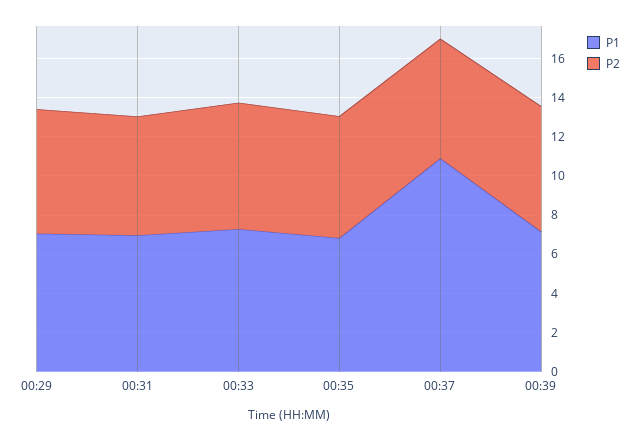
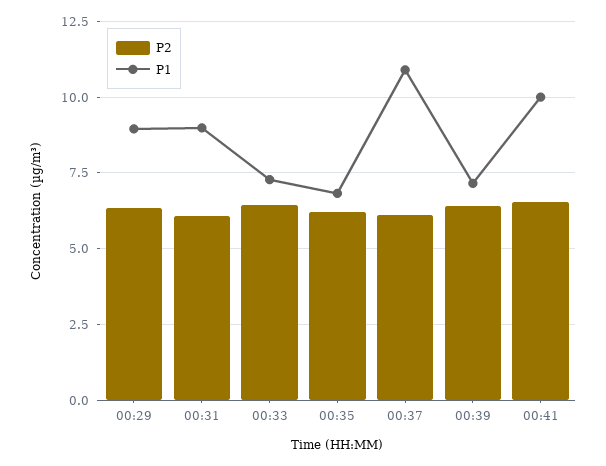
P1, 00:29: 7 -> 9
P1, 00:31: 7 -> 9
P2, 00:41: none -> 6.5
P1, 00:41: none -> 10

